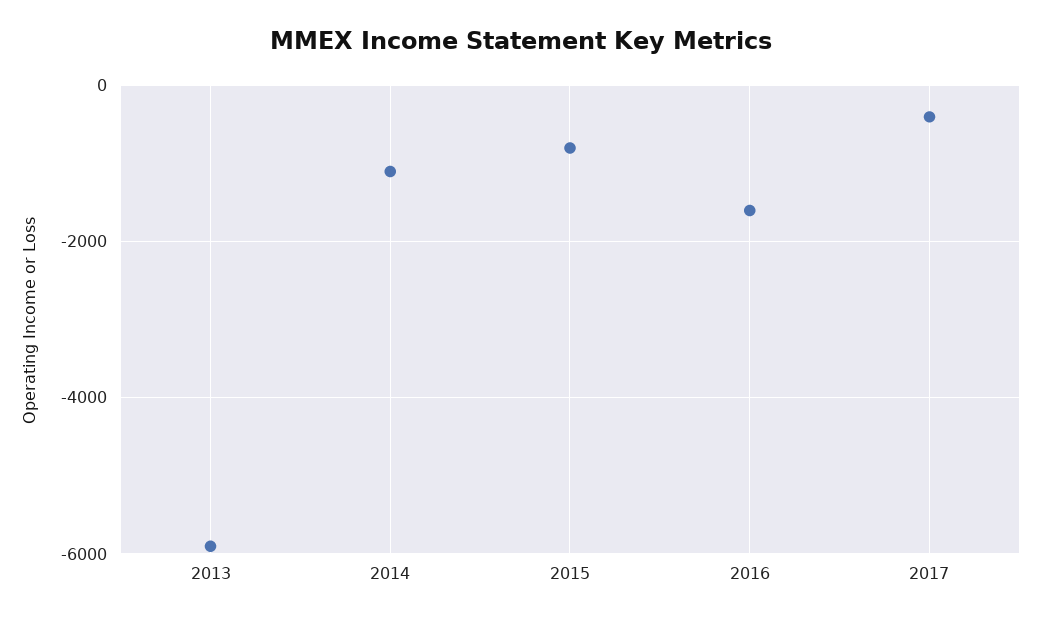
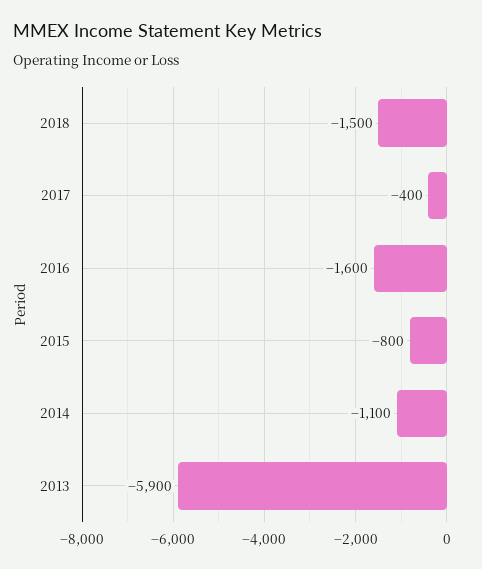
2018: none -> -1500

